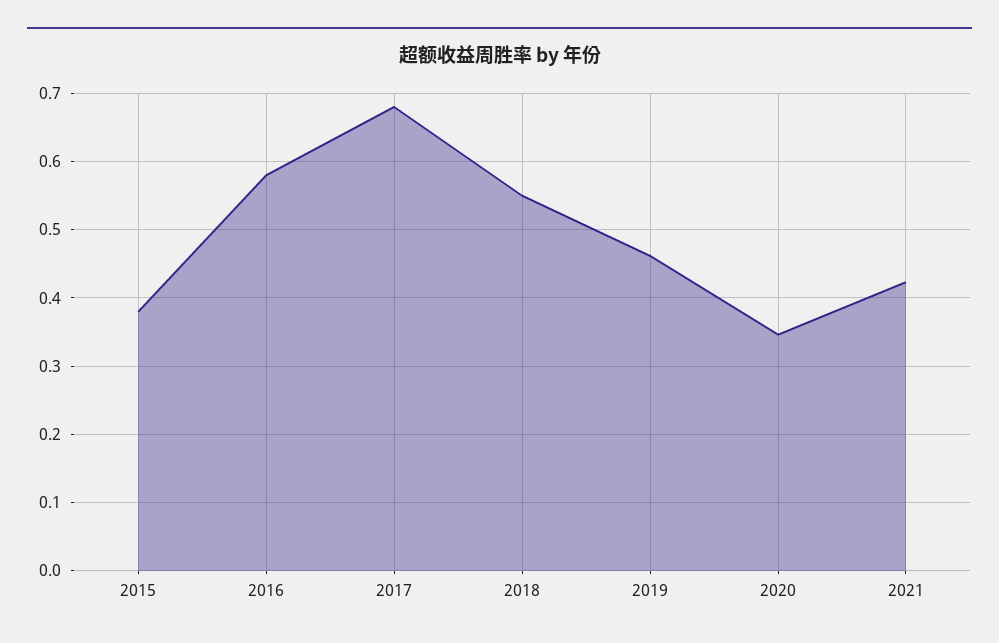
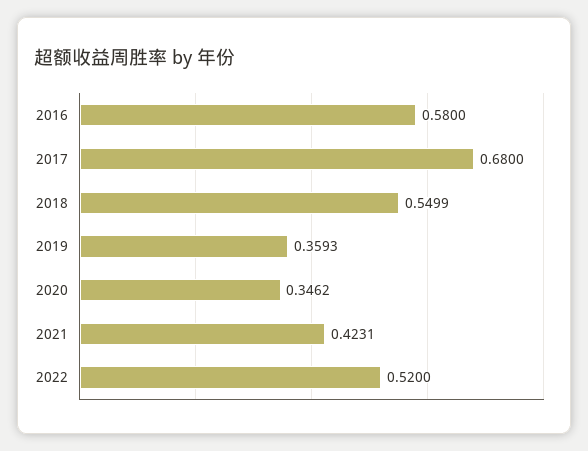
2015: 0.38 -> none
2019: 0.46 -> 0.3593
2022: none -> 0.52

